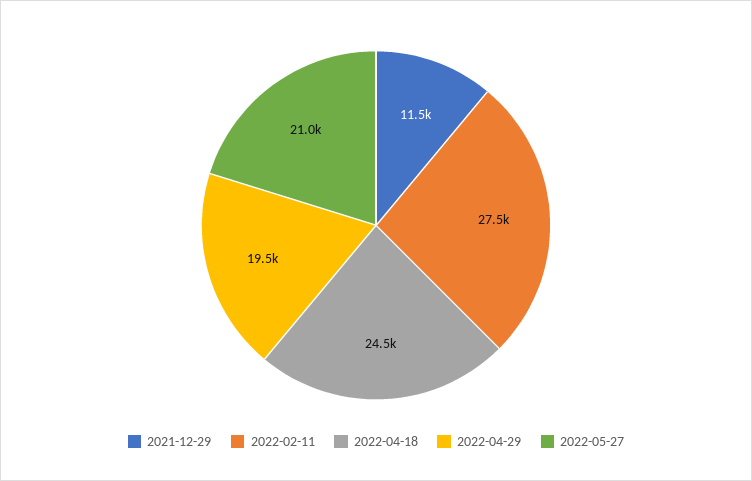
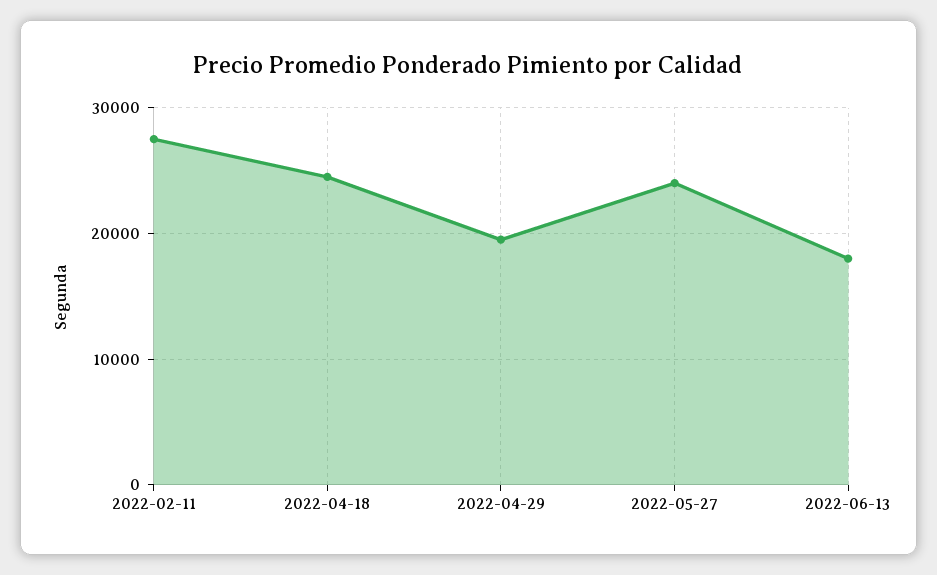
2021-12-29: 11500 -> none
2022-05-27: 21000 -> 24000
2022-06-13: none -> 18000

